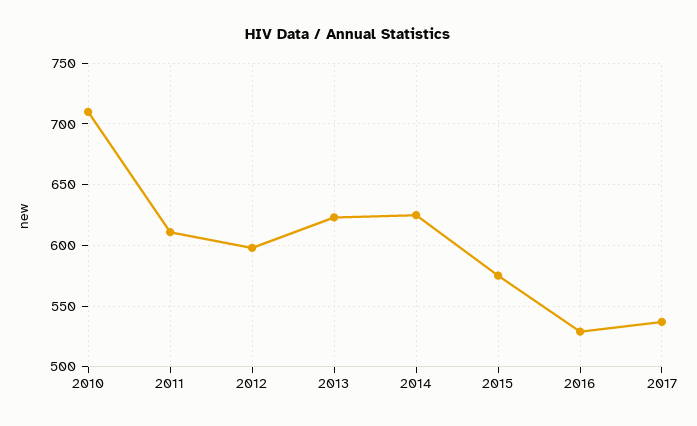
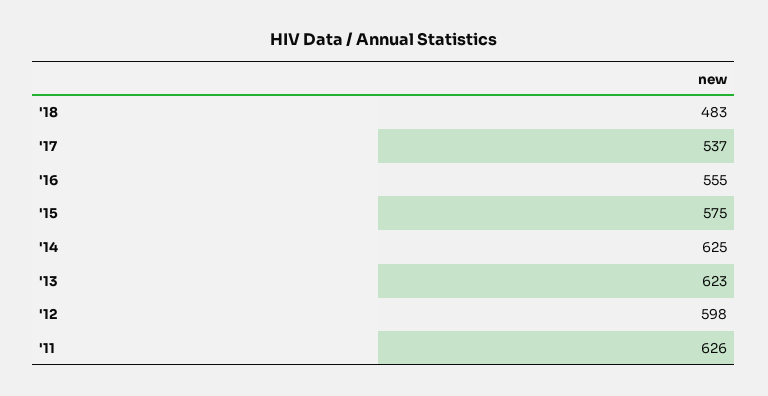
2010: 710 -> none
2011: 610 -> 626
2016: 530 -> 555
'18: none -> 483

